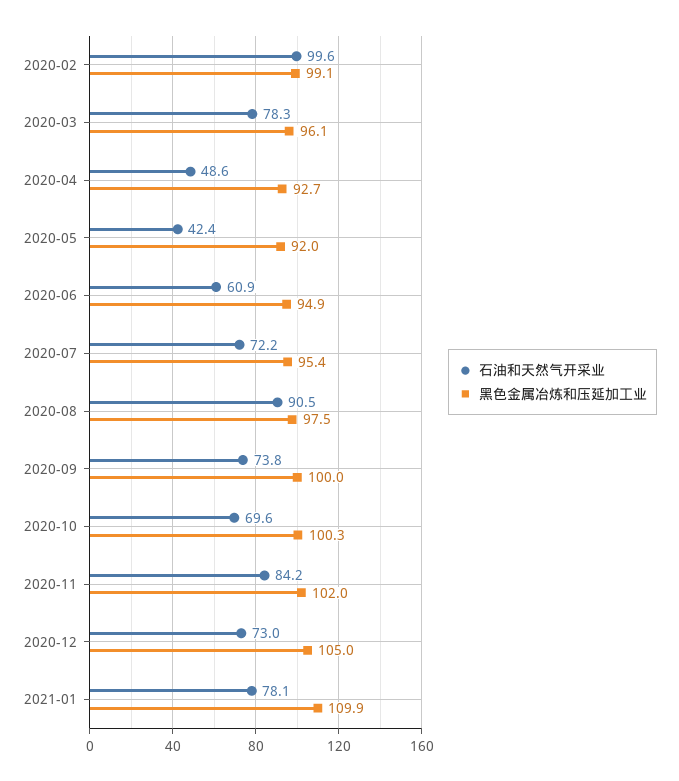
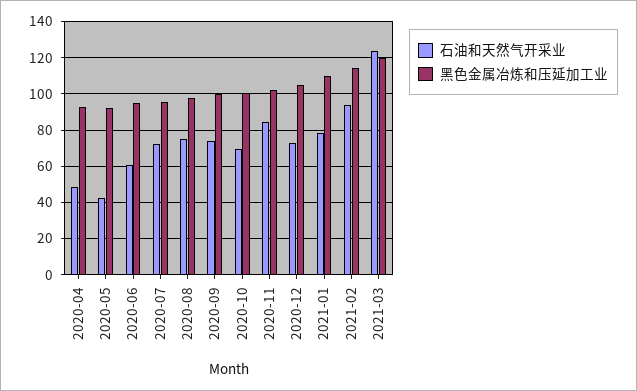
石油和天然气开采业, 2020-02: 99.6 -> none
黑色金属冶炼和压延加工业, 2020-02: 99.1 -> none
石油和天然气开采业, 2020-03: 78.3 -> none
黑色金属冶炼和压延加工业, 2020-03: 96.1 -> none
石油和天然气开采业, 2020-08: 90.5 -> 75
石油和天然气开采业, 2021-02: none -> 95
黑色金属冶炼和压延加工业, 2021-02: none -> 115
石油和天然气开采业, 2021-03: none -> 125
黑色金属冶炼和压延加工业, 2021-03: none -> 120

